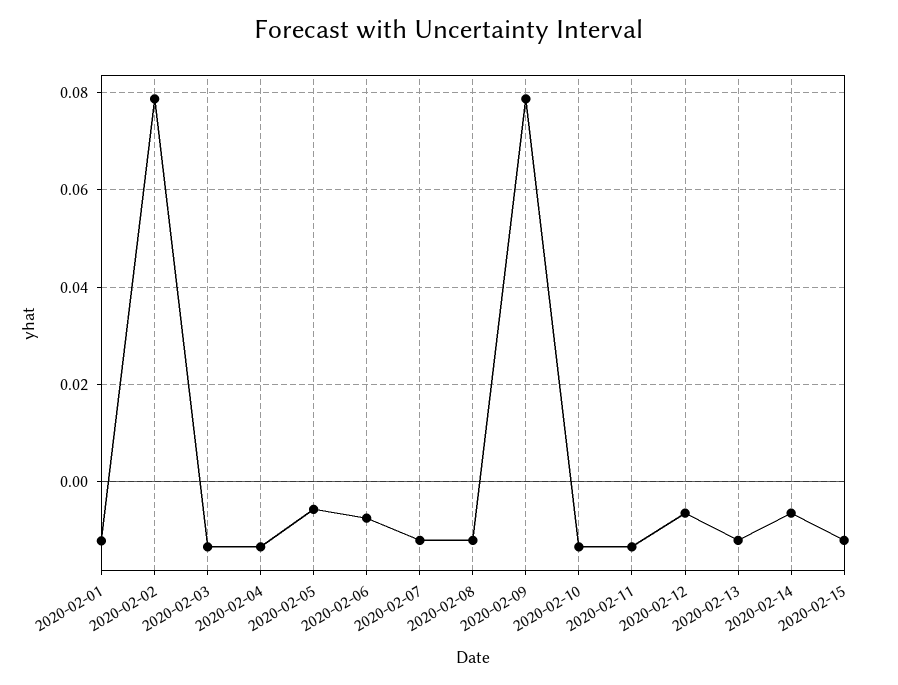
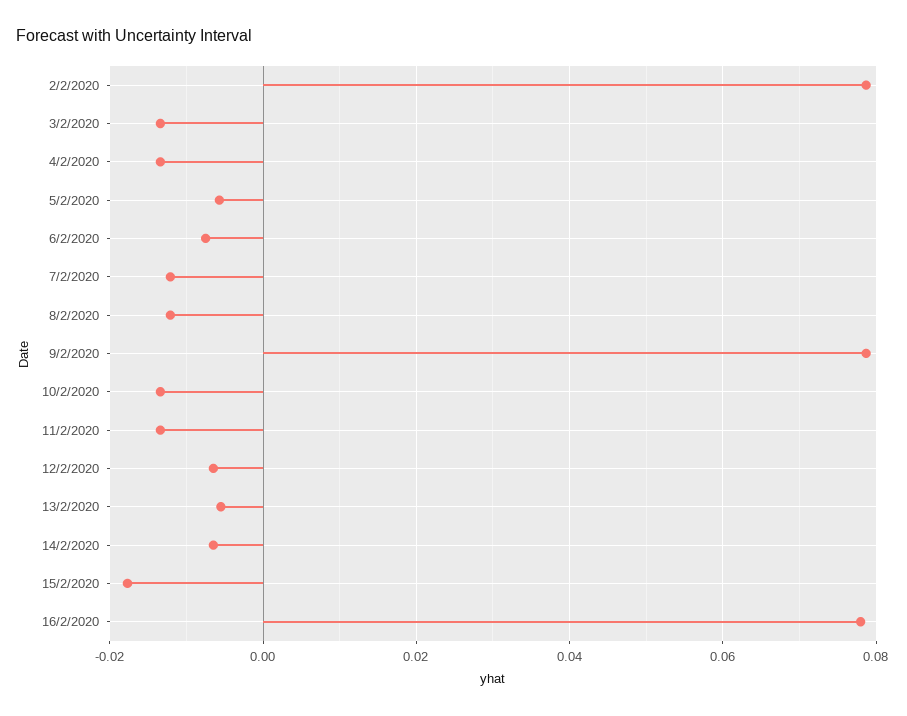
2020-02-01: -0.012 -> none
2020-02-13: -0.012 -> -0.006
2020-02-15: -0.012 -> -0.018
16/2/2020: none -> 0.078

